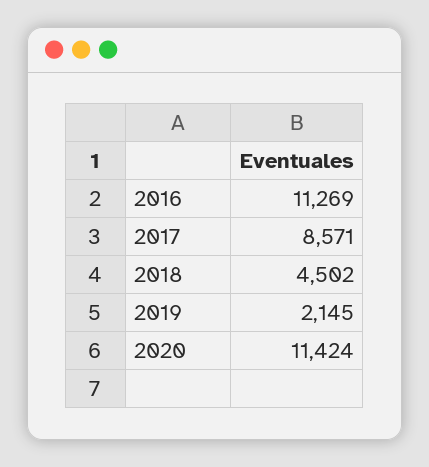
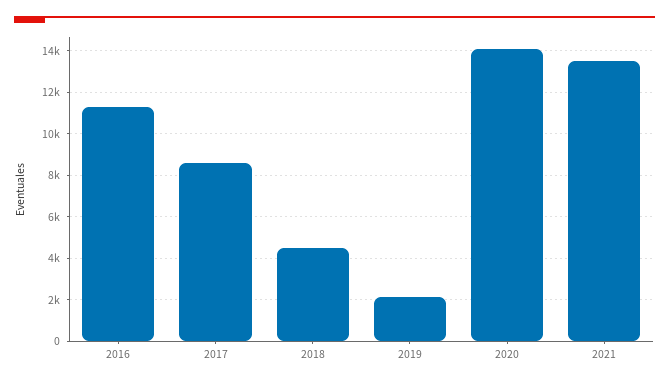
2020: 11424 -> 14000
2021: none -> 13500

